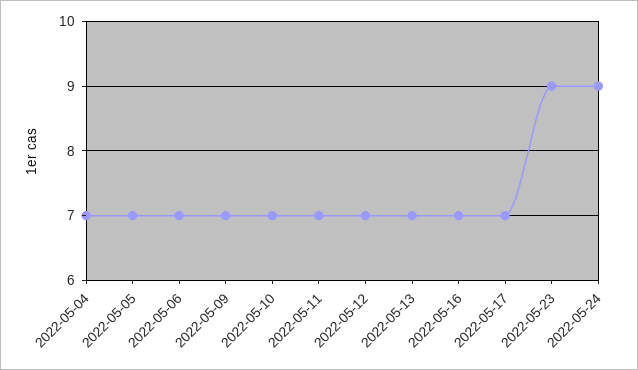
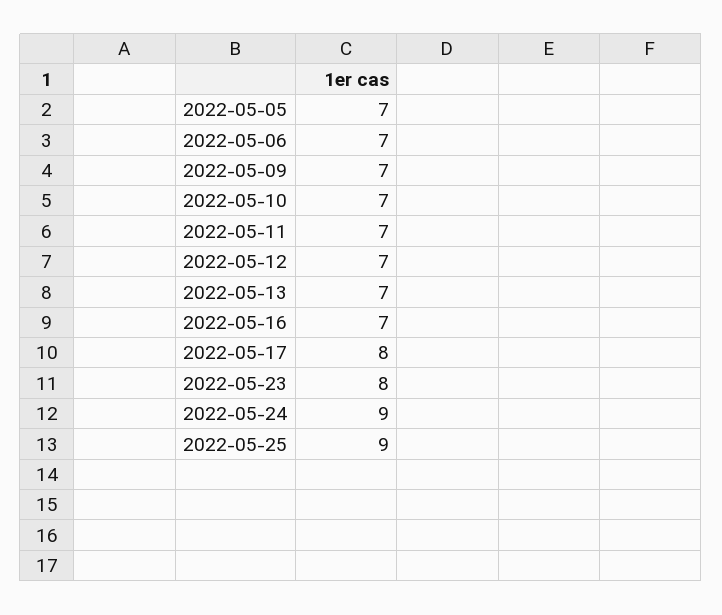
2022-05-04: 7 -> none
2022-05-17: 7 -> 8
2022-05-23: 9 -> 8
2022-05-25: none -> 9

